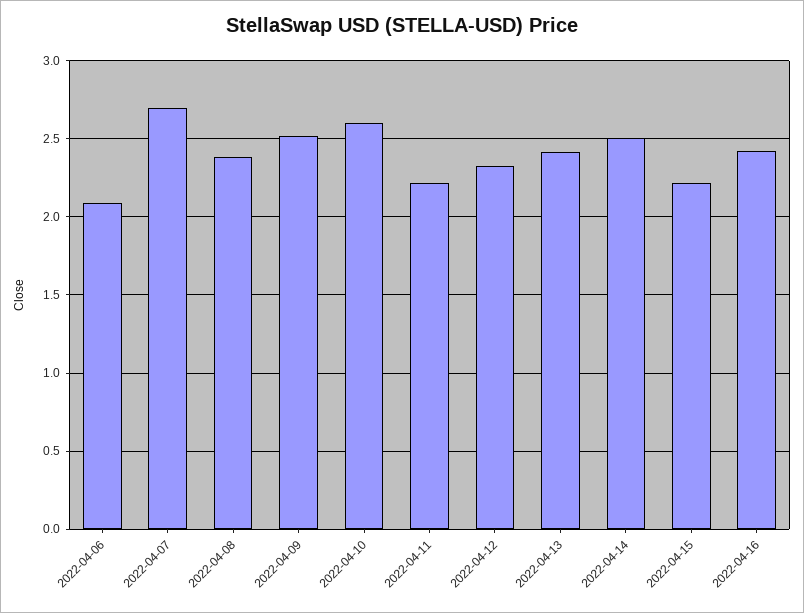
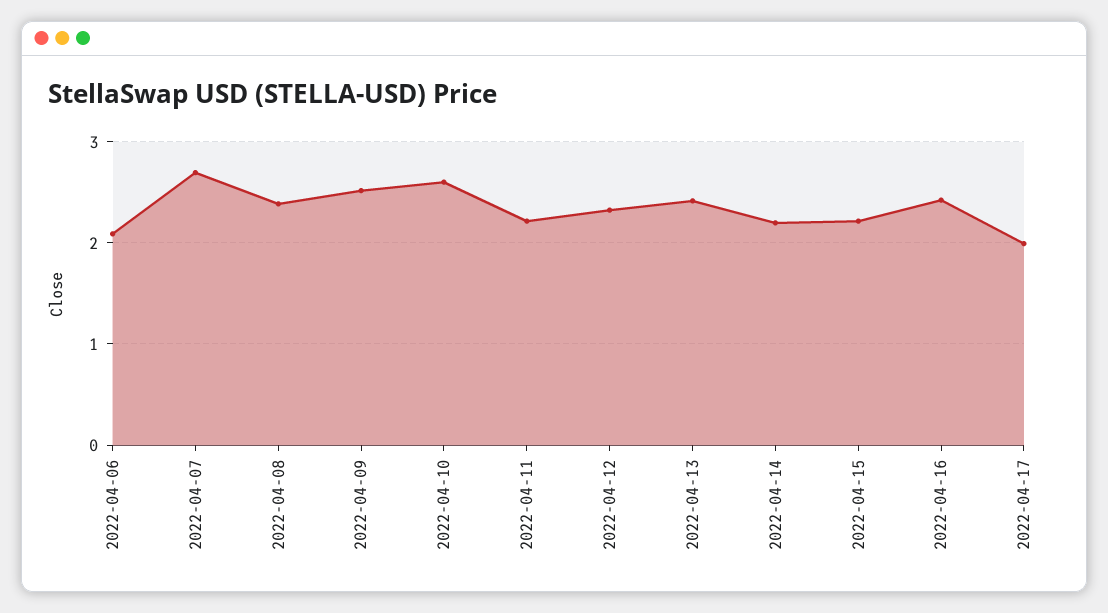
2022-04-14: 2.5 -> 2.2
2022-04-17: none -> 2

